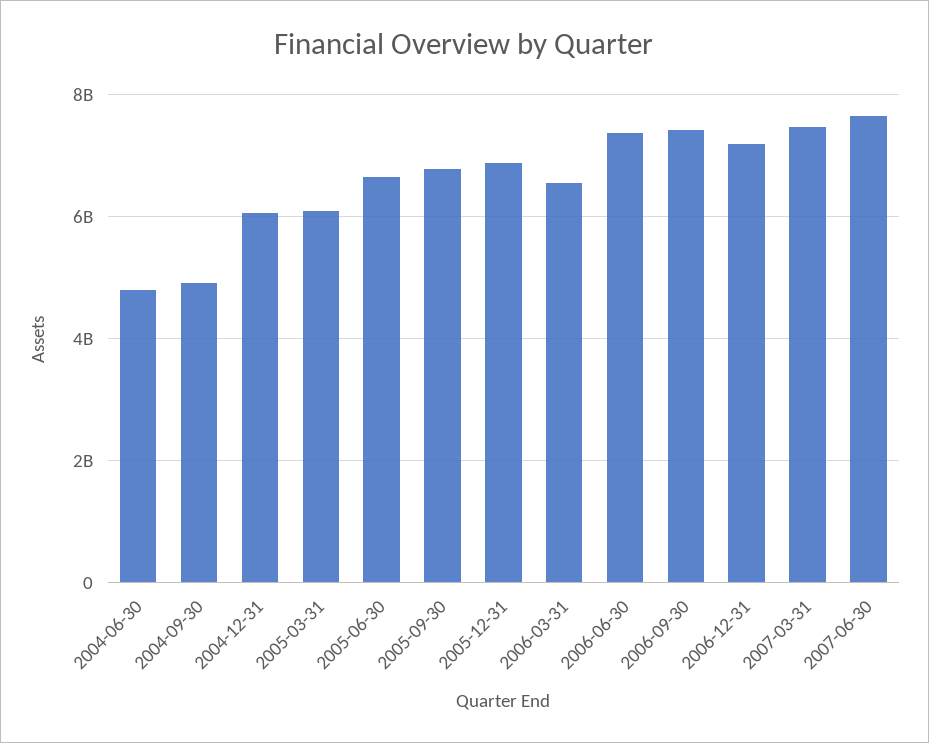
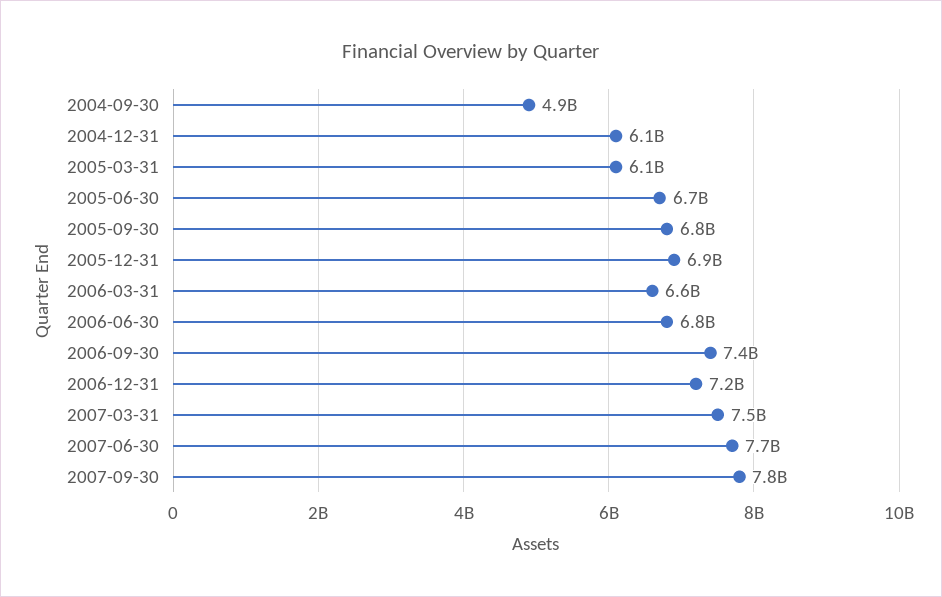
2004-06-30: 4800000000 -> none
2006-06-30: 7400000000 -> 6800000000
2007-09-30: none -> 7800000000

